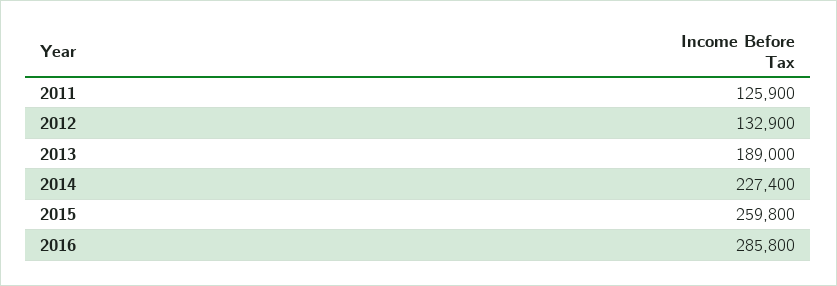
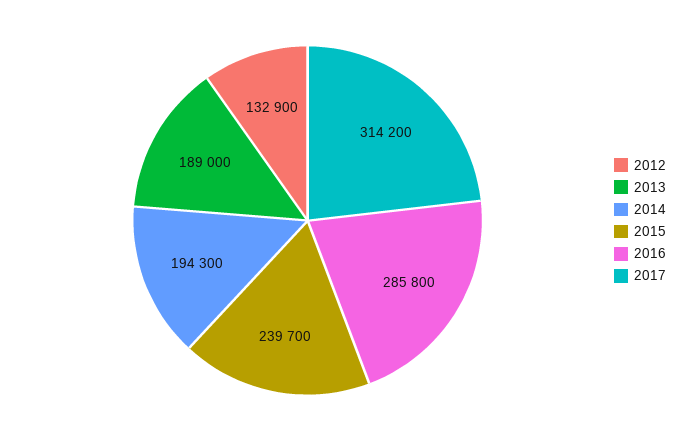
2011: 125900 -> none
2014: 227400 -> 194300
2015: 259800 -> 239700
2017: none -> 314200

